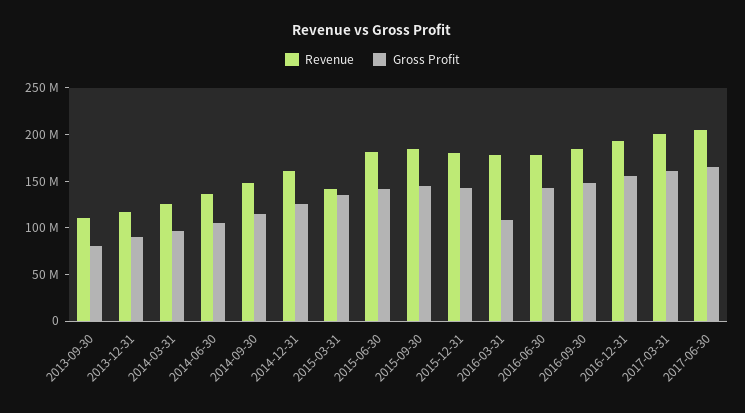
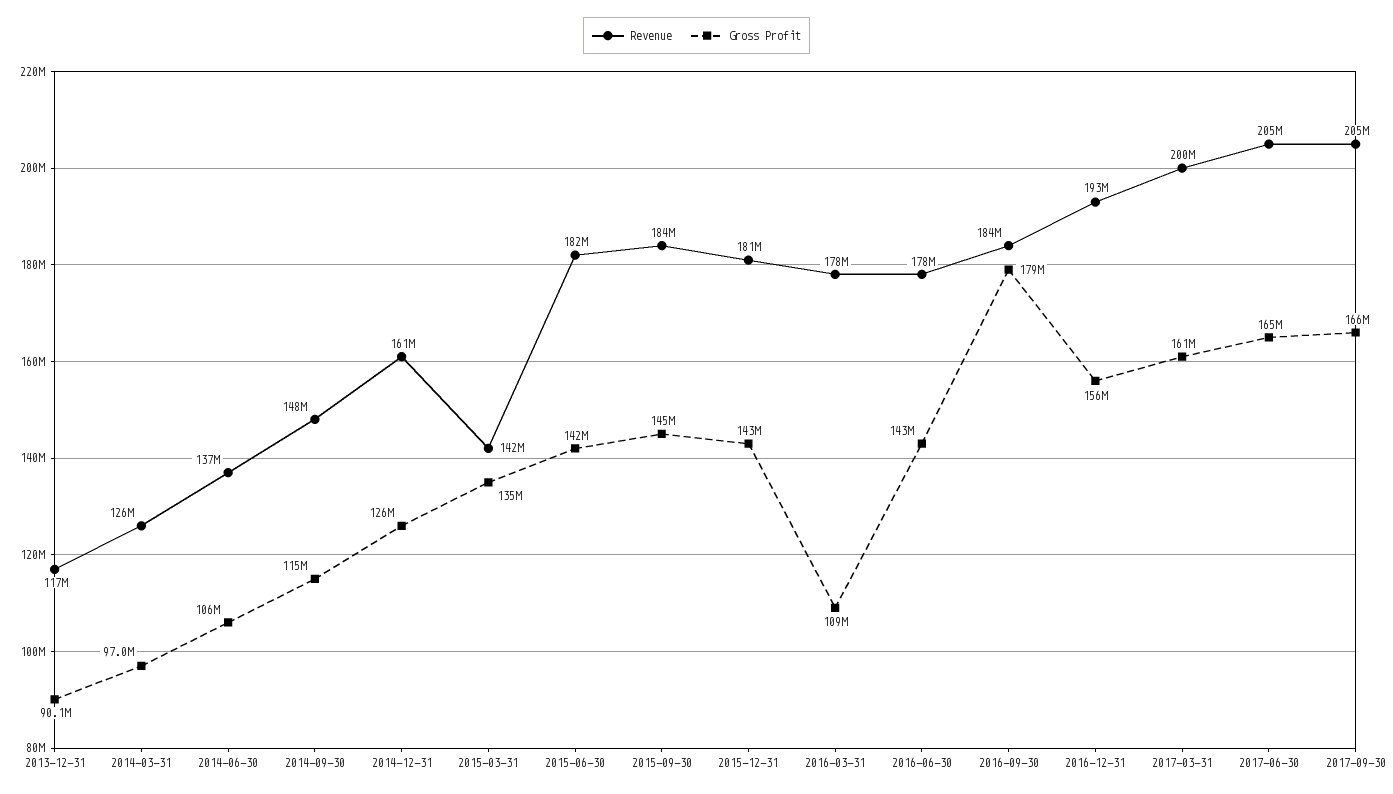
Revenue, 2013-09-30: 110000000 -> none
Gross Profit, 2013-09-30: 80000000 -> none
Gross Profit, 2016-09-30: 150000000 -> 179000000
Revenue, 2017-09-30: none -> 205000000
Gross Profit, 2017-09-30: none -> 166000000

